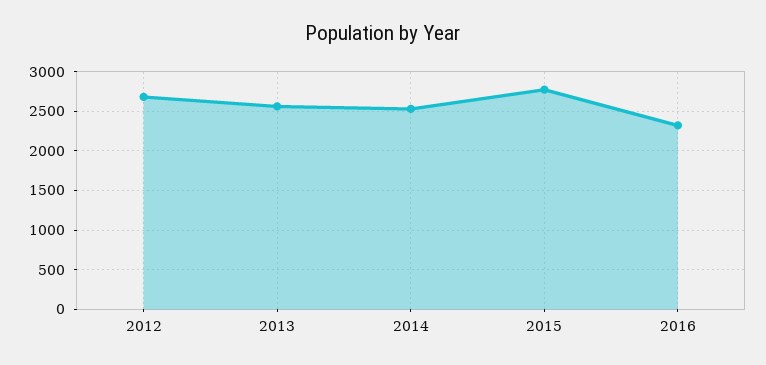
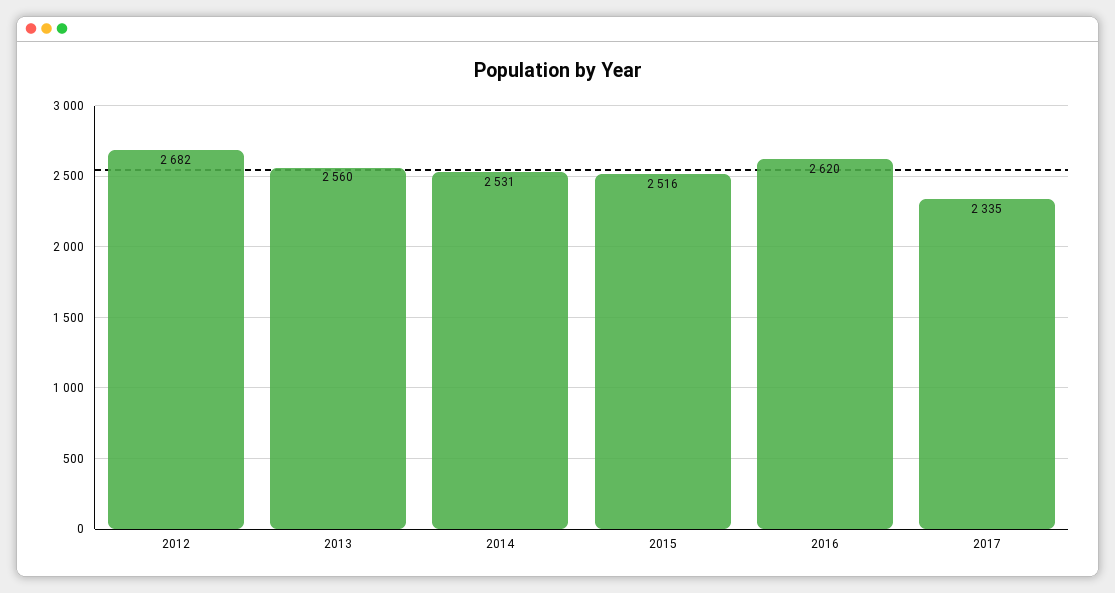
2015: 2800 -> 2516
2016: 2300 -> 2620
2017: none -> 2335

